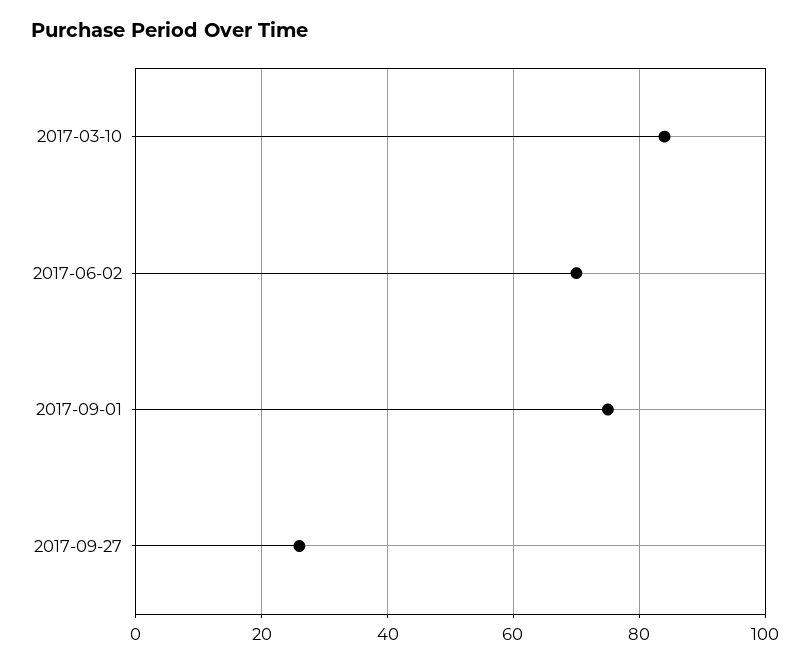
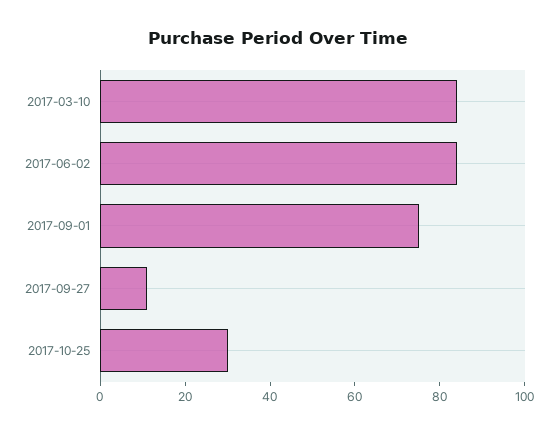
2017-06-02: 70 -> 85
2017-09-27: 25 -> 10
2017-10-25: none -> 30

